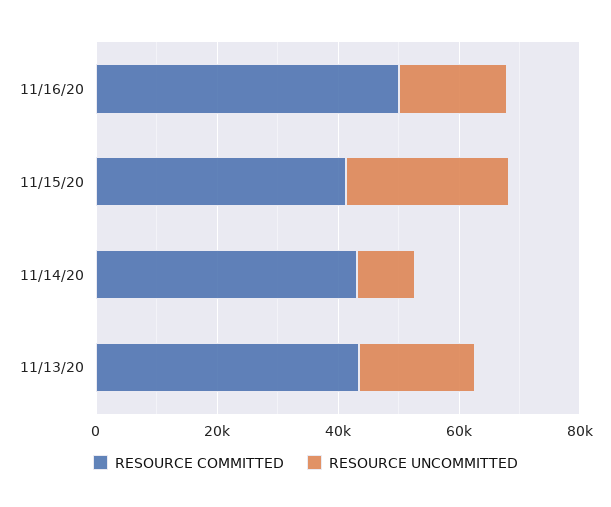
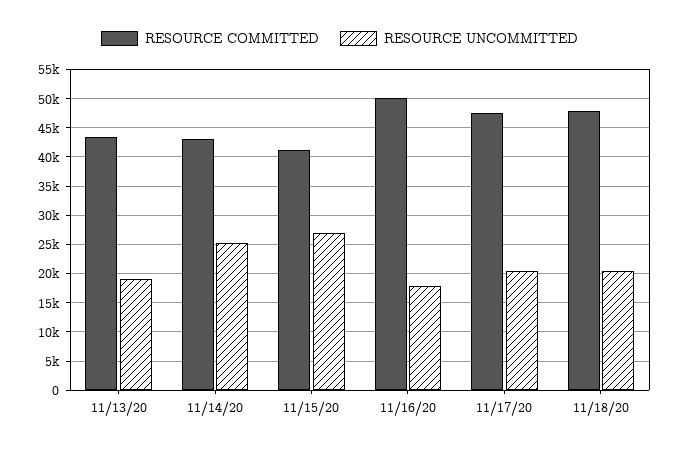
RESOURCE UNCOMMITTED, 11/14/20: 10000 -> 25000
RESOURCE COMMITTED, 11/17/20: none -> 47500
RESOURCE UNCOMMITTED, 11/17/20: none -> 20000
RESOURCE COMMITTED, 11/18/20: none -> 47500
RESOURCE UNCOMMITTED, 11/18/20: none -> 20000

